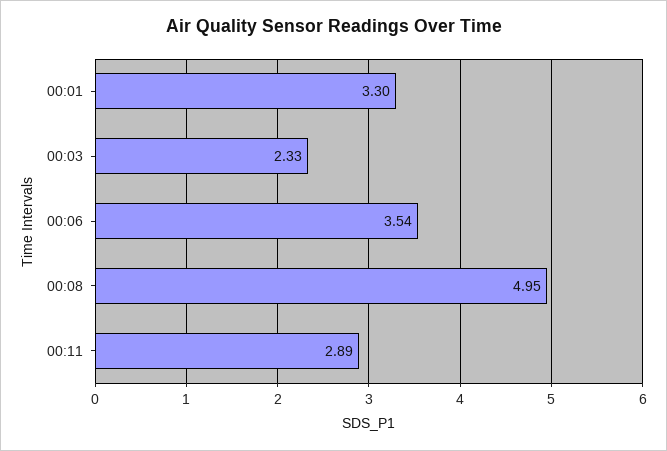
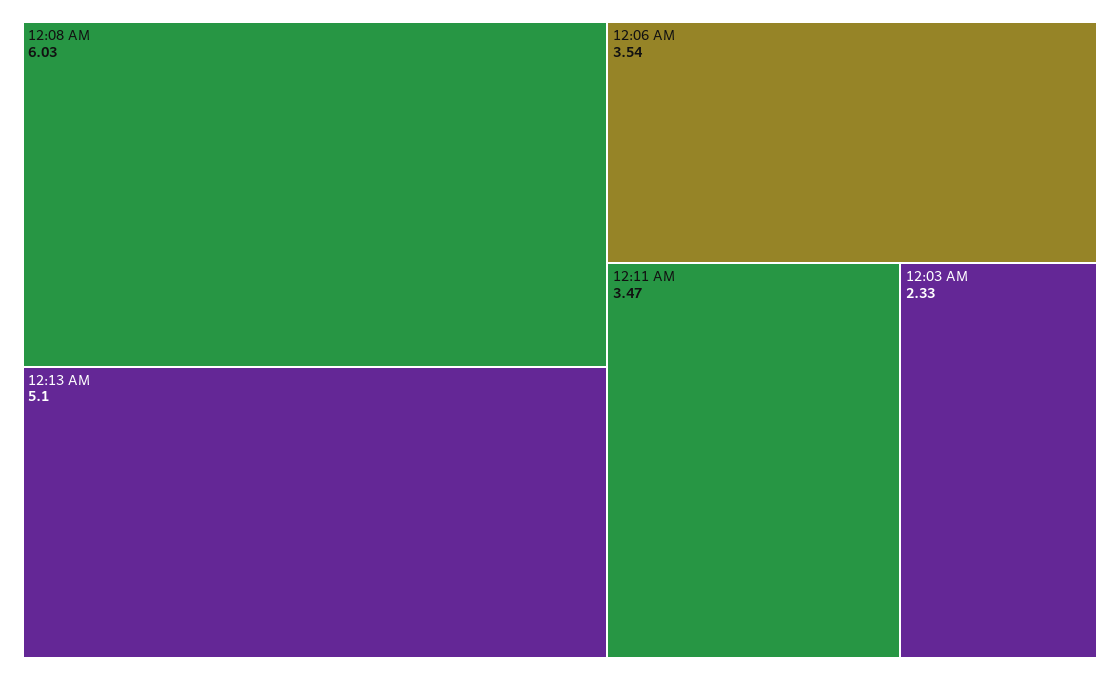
00:01: 3.3 -> none
00:08: 4.95 -> 6.03
00:11: 2.89 -> 3.47
12:13 AM: none -> 5.1

